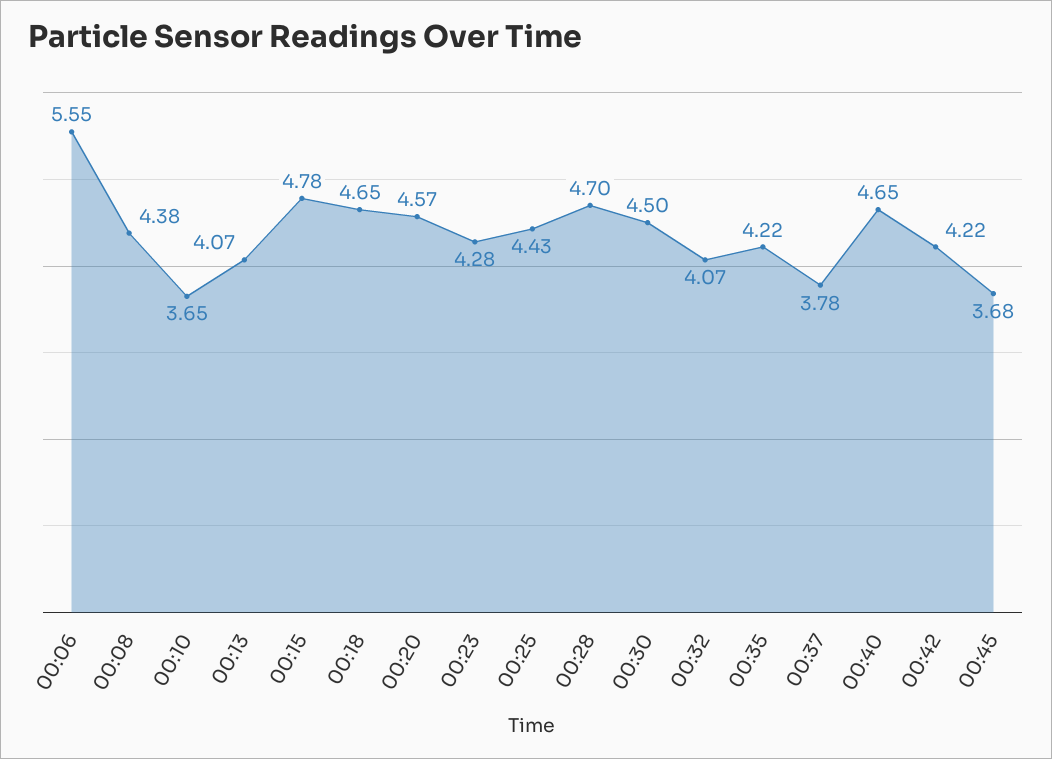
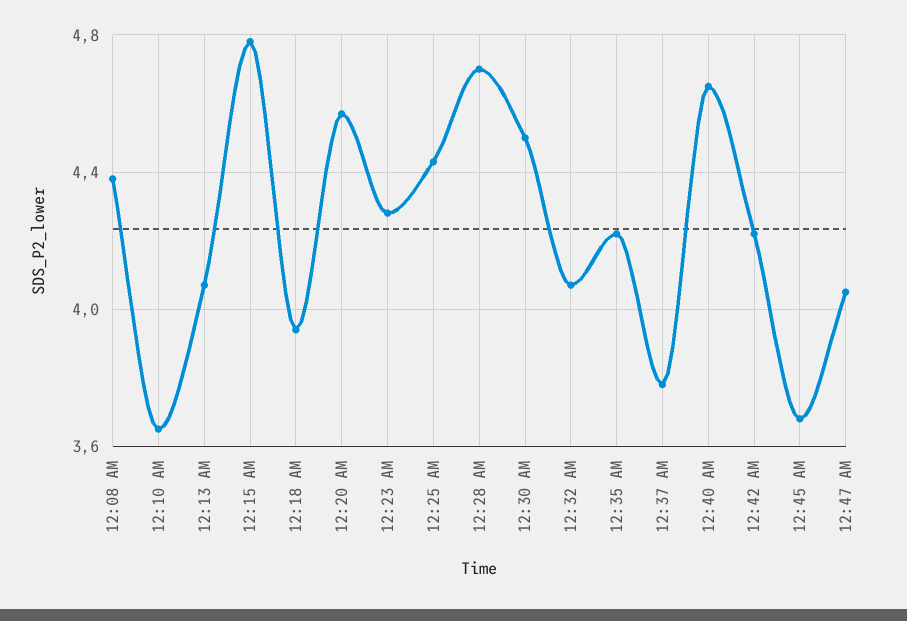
00:06: 5.55 -> none
00:18: 4.65 -> 3.95
12:47 AM: none -> 4.05

